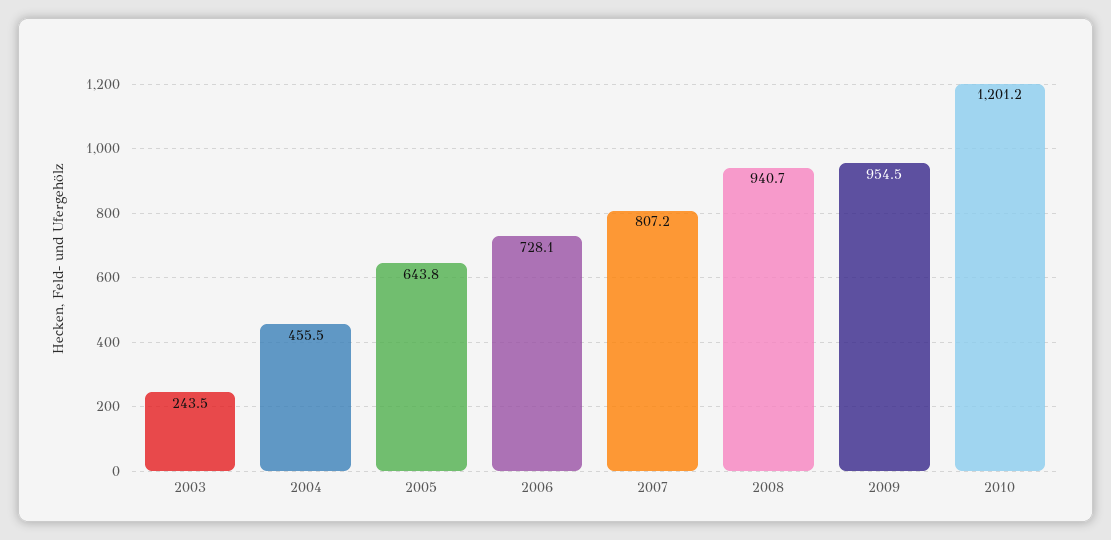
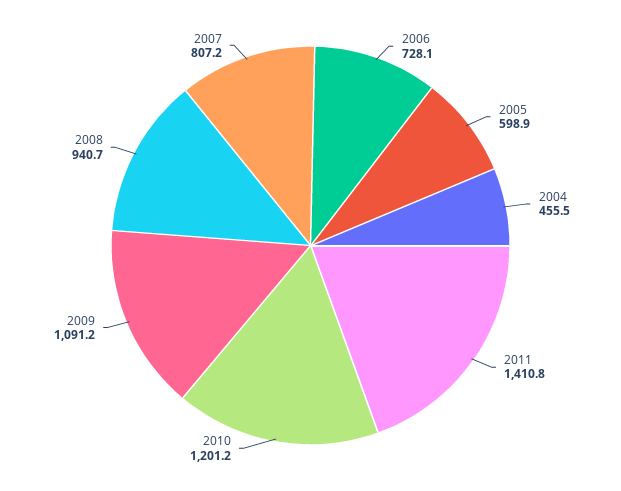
2003: 243.5 -> none
2005: 643.8 -> 598.9
2009: 954.5 -> 1091.2
2011: none -> 1410.8

